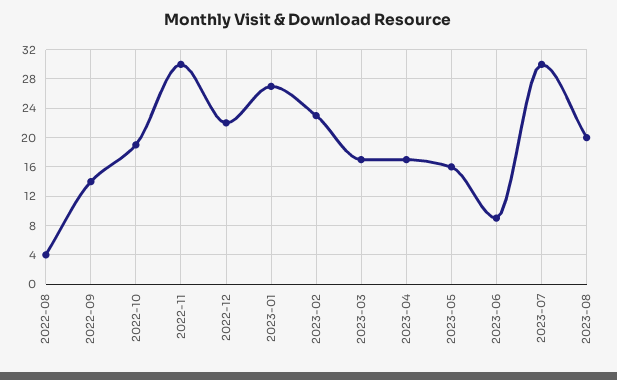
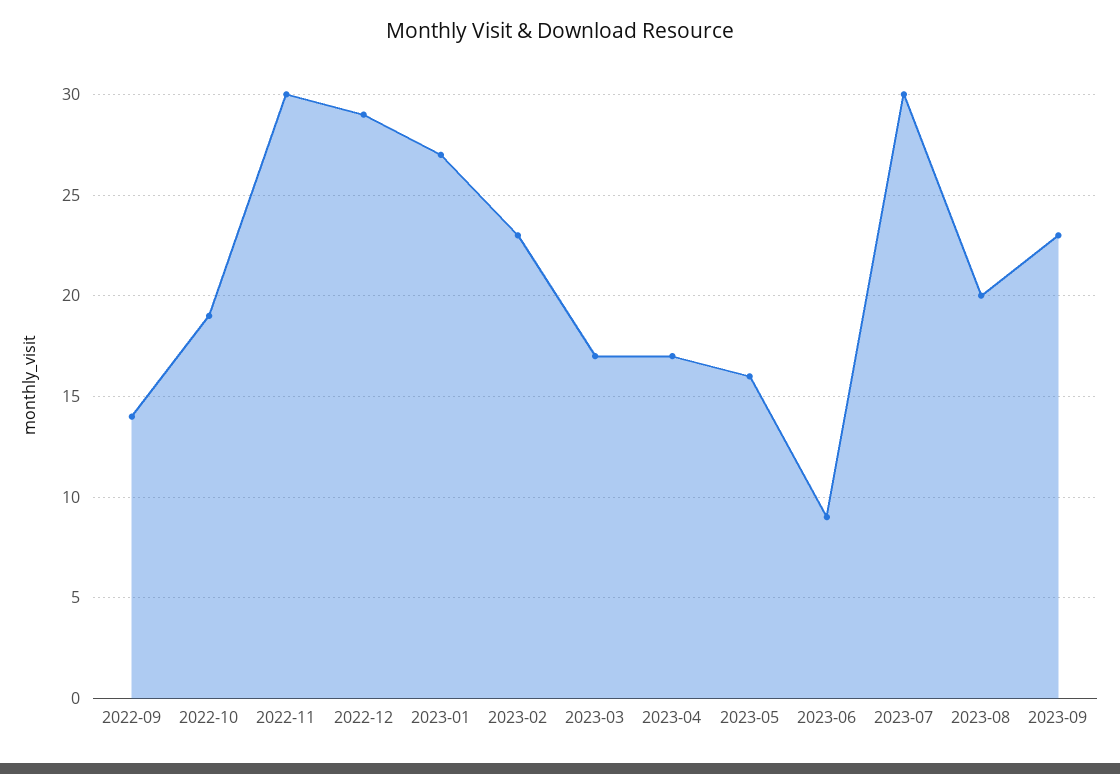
2022-08: 4 -> none
2022-12: 22 -> 29
2023-09: none -> 23

